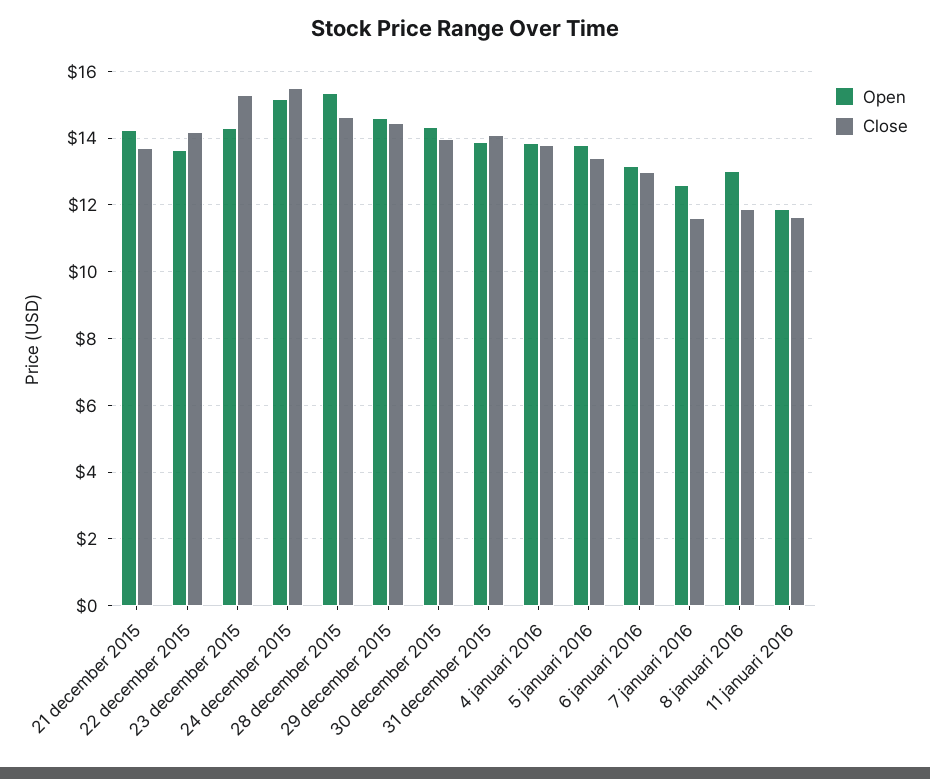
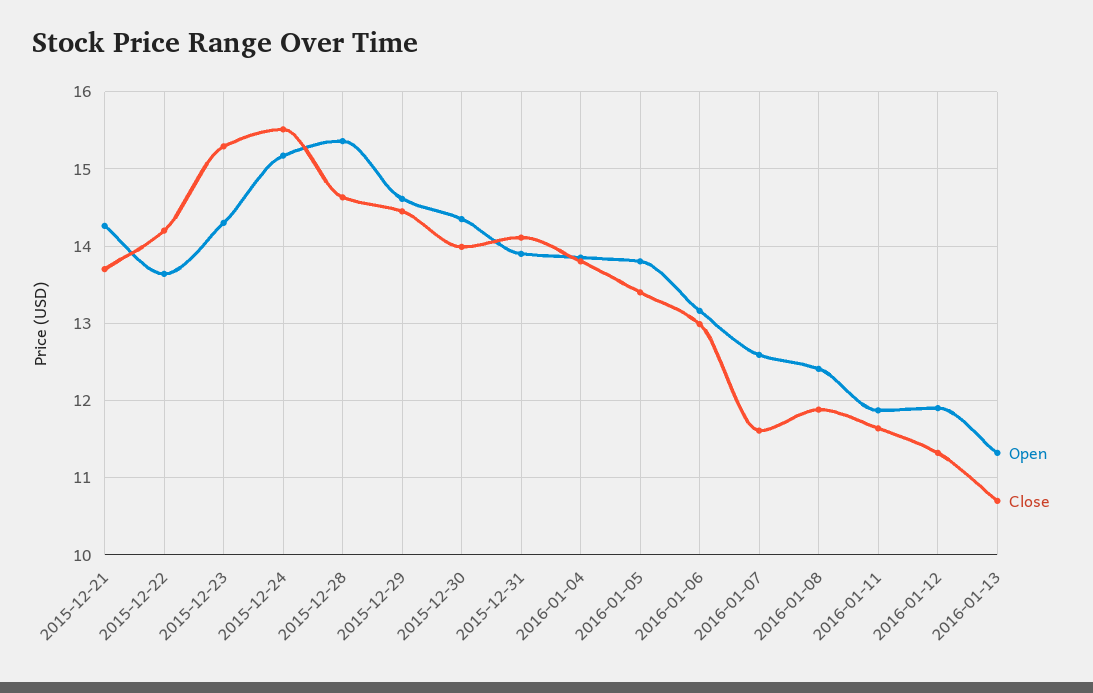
Open, 8 januari 2016: 13 -> 12.4
Open, 2016-01-12: none -> 11.9
Close, 2016-01-12: none -> 11.3
Open, 2016-01-13: none -> 11.3
Close, 2016-01-13: none -> 10.7

